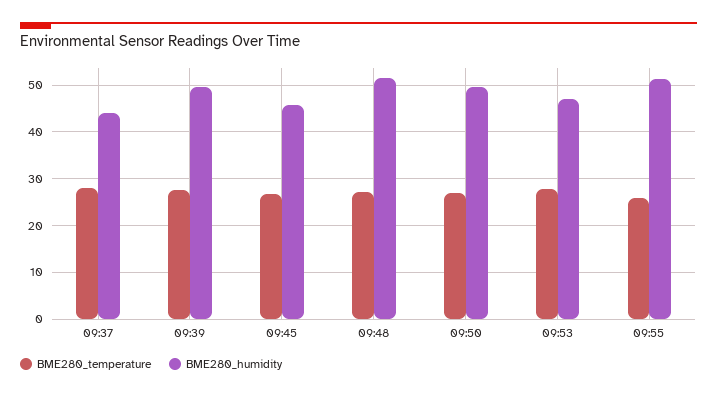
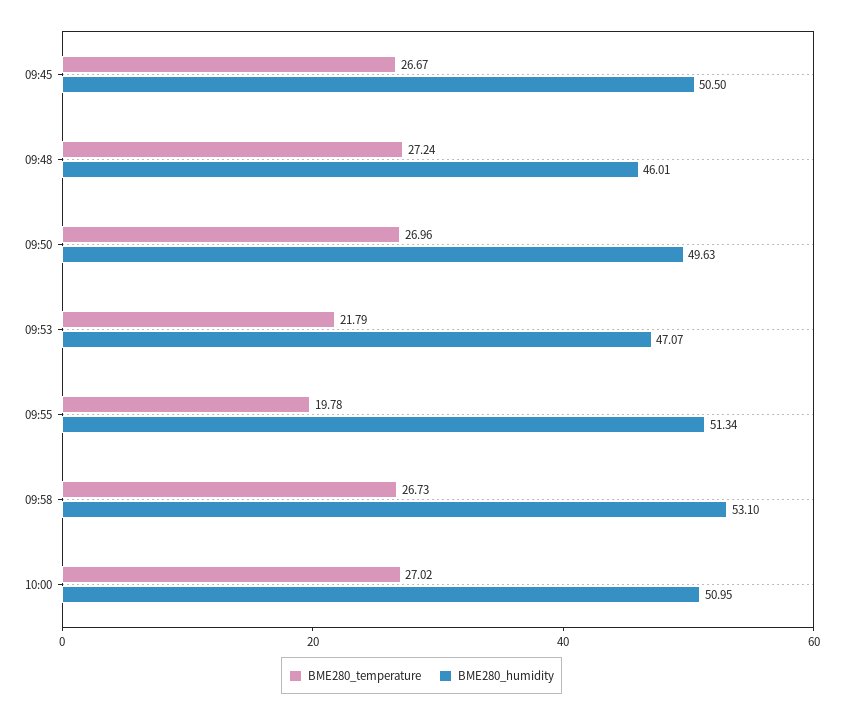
BME280_temperature, 09:37: 28 -> none
BME280_humidity, 09:37: 44 -> none
BME280_temperature, 09:39: 28 -> none
BME280_humidity, 09:39: 50 -> none
BME280_humidity, 09:45: 46 -> 50.5
BME280_humidity, 09:48: 52 -> 46.01
BME280_temperature, 09:53: 28 -> 21.79
BME280_temperature, 09:55: 26 -> 19.78
BME280_temperature, 09:58: none -> 26.73
BME280_humidity, 09:58: none -> 53.1
BME280_temperature, 10:00: none -> 27.02
BME280_humidity, 10:00: none -> 50.95

